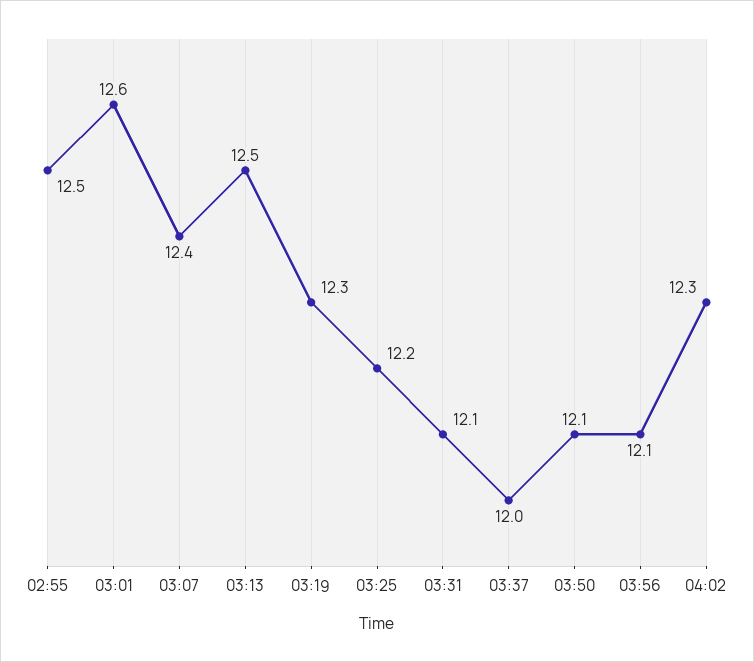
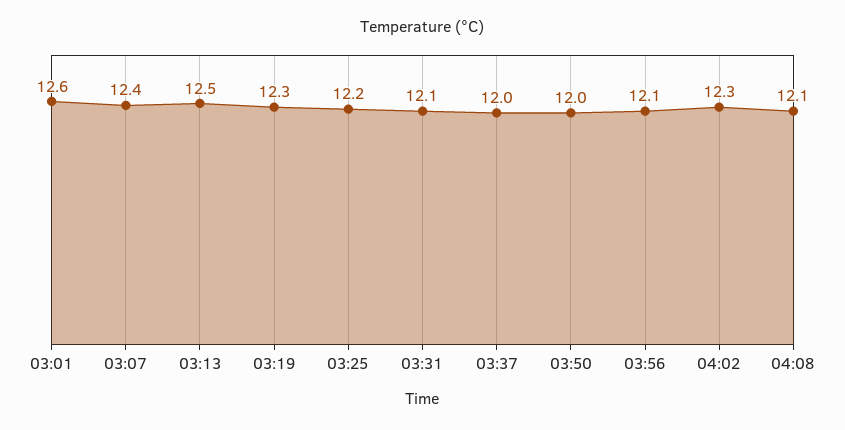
02:55: 12.5 -> none
03:50: 12.1 -> 12
04:08: none -> 12.1

